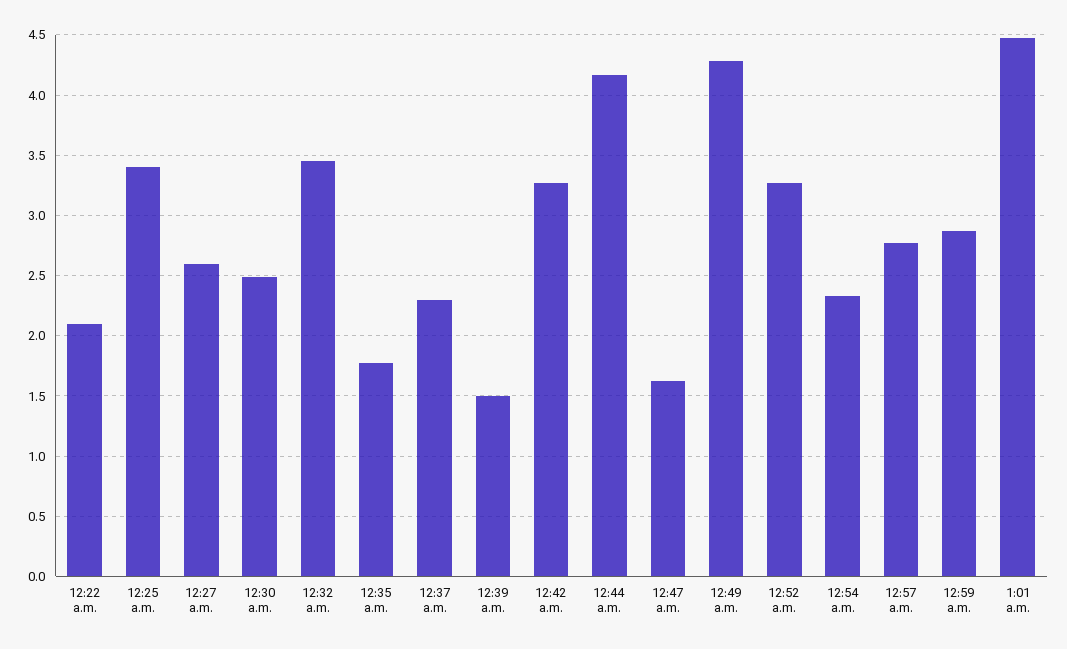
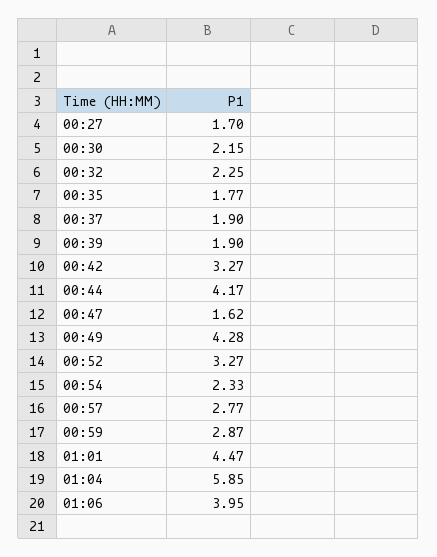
12:22 a.m.: 2.1 -> none
12:25 a.m.: 3.4 -> none
12:27 a.m.: 2.6 -> 1.7
12:30 a.m.: 2.5 -> 2.15
12:32 a.m.: 3.45 -> 2.25
12:37 a.m.: 2.3 -> 1.9
12:39 a.m.: 1.5 -> 1.9
01:04: none -> 5.85
01:06: none -> 3.95

